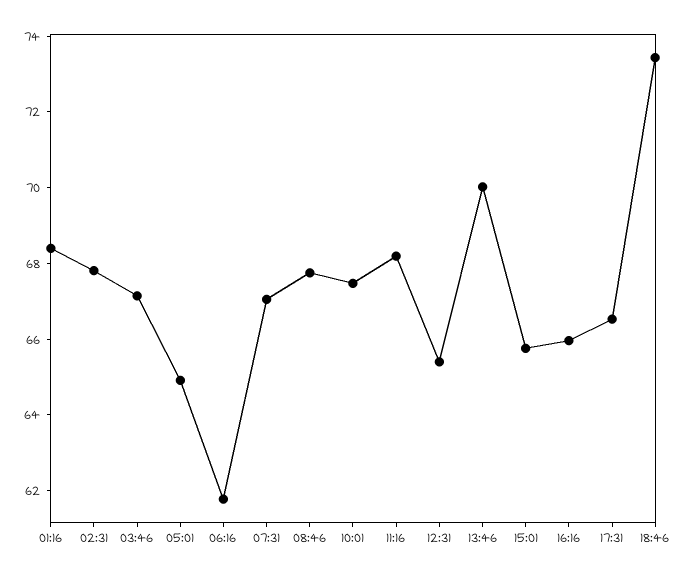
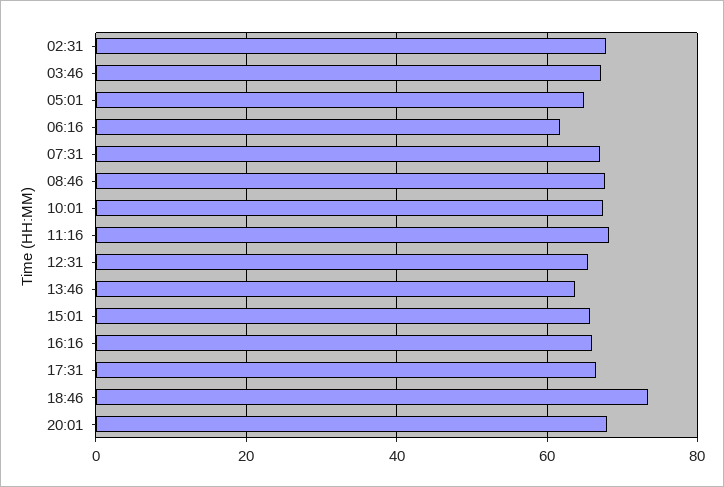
01:16: 68.5 -> none
13:46: 70 -> 64
20:01: none -> 68

